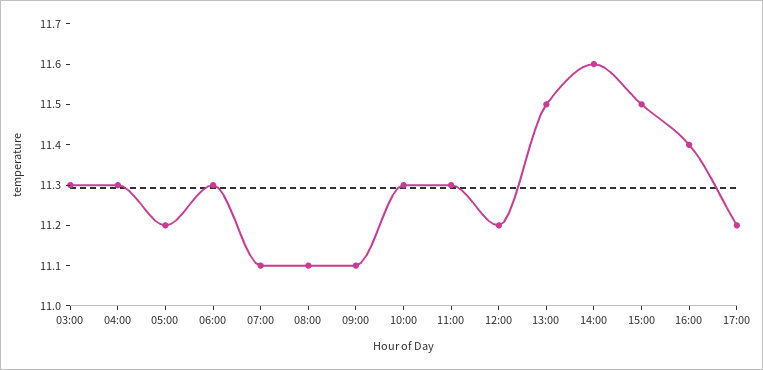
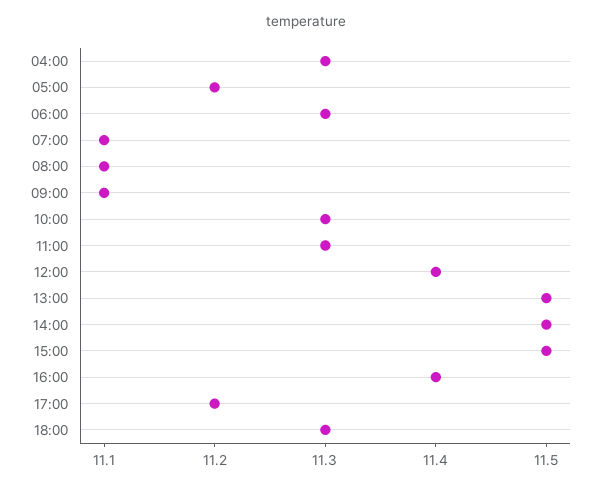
03:00: 11.3 -> none
12:00: 11.2 -> 11.4
14:00: 11.6 -> 11.5
18:00: none -> 11.3

